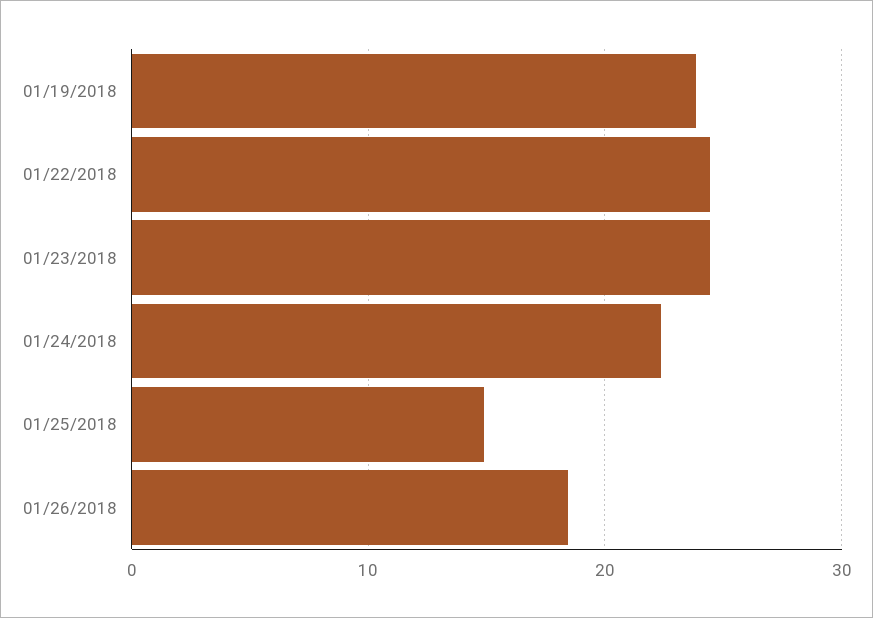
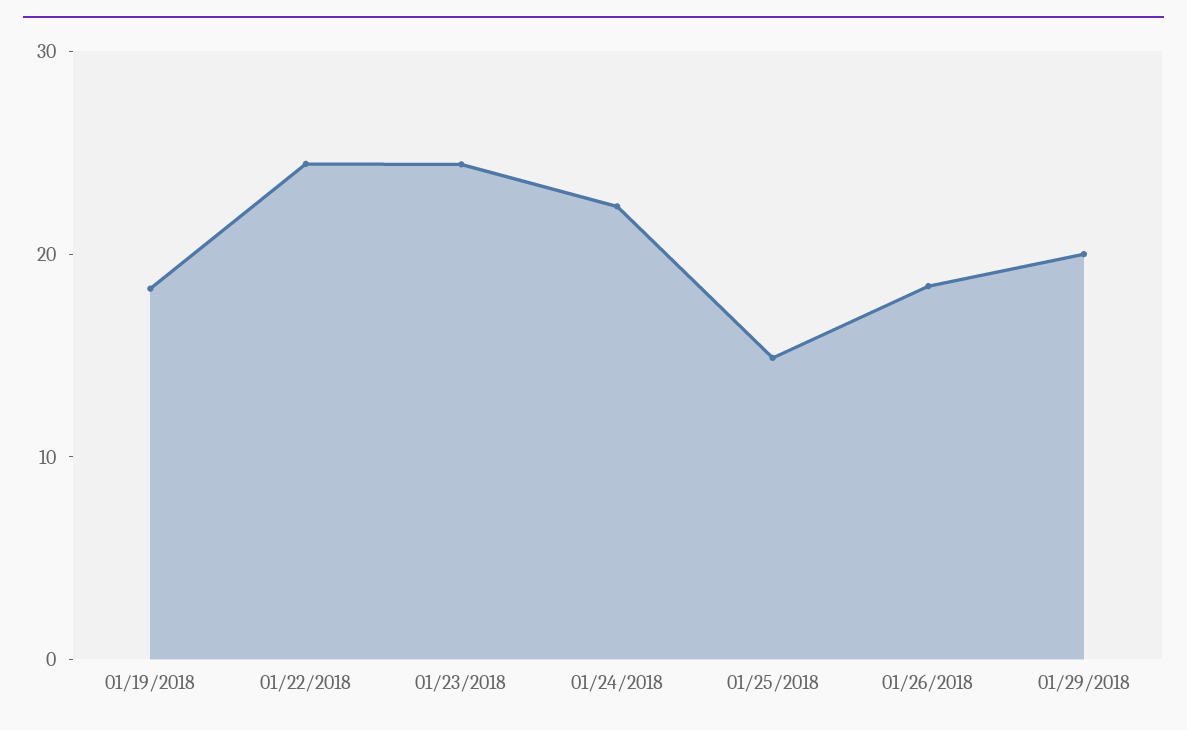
01/19/2018: 24 -> 18
01/29/2018: none -> 20

